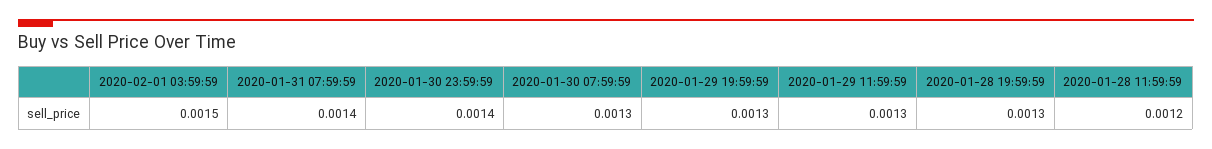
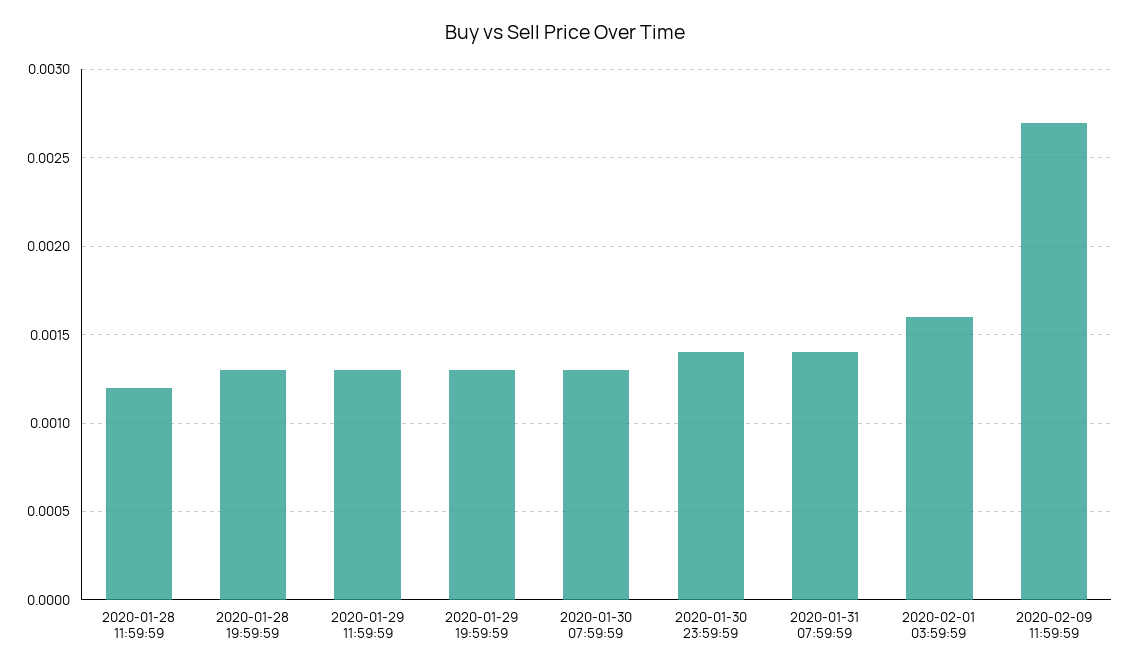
2020-02-01 03:59:59: 0.0015 -> 0.0016
2020-02-09 11:59:59: none -> 0.0027

